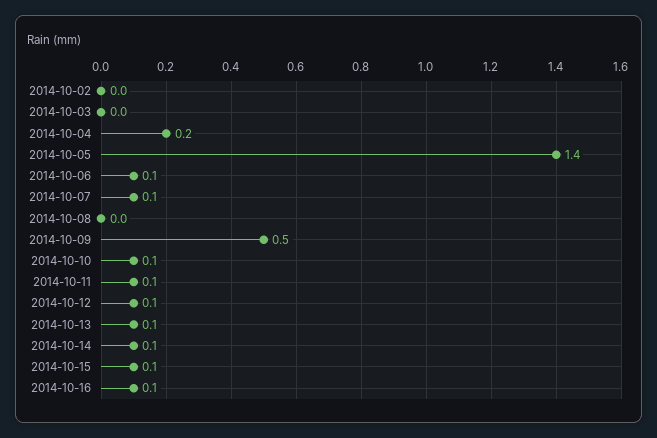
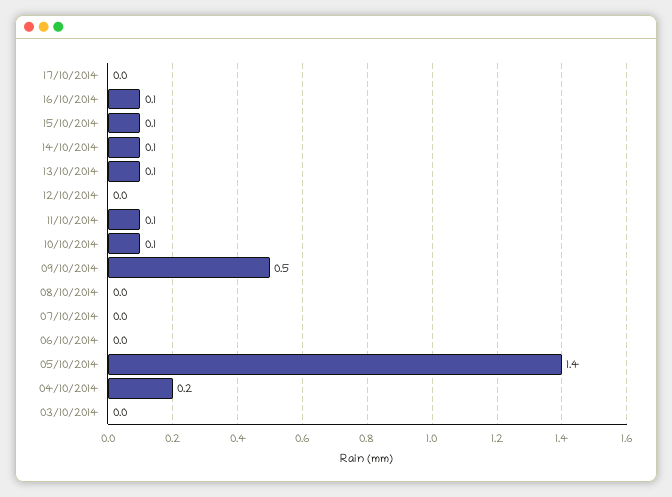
2014-10-02: 0 -> none
2014-10-06: 0.1 -> 0
2014-10-07: 0.1 -> 0
2014-10-12: 0.1 -> 0
17/10/2014: none -> 0

